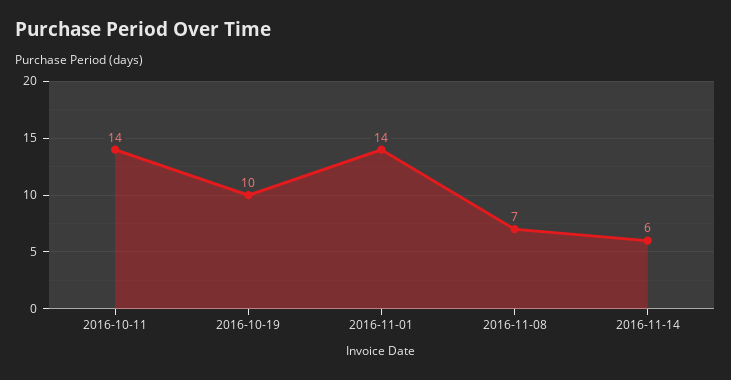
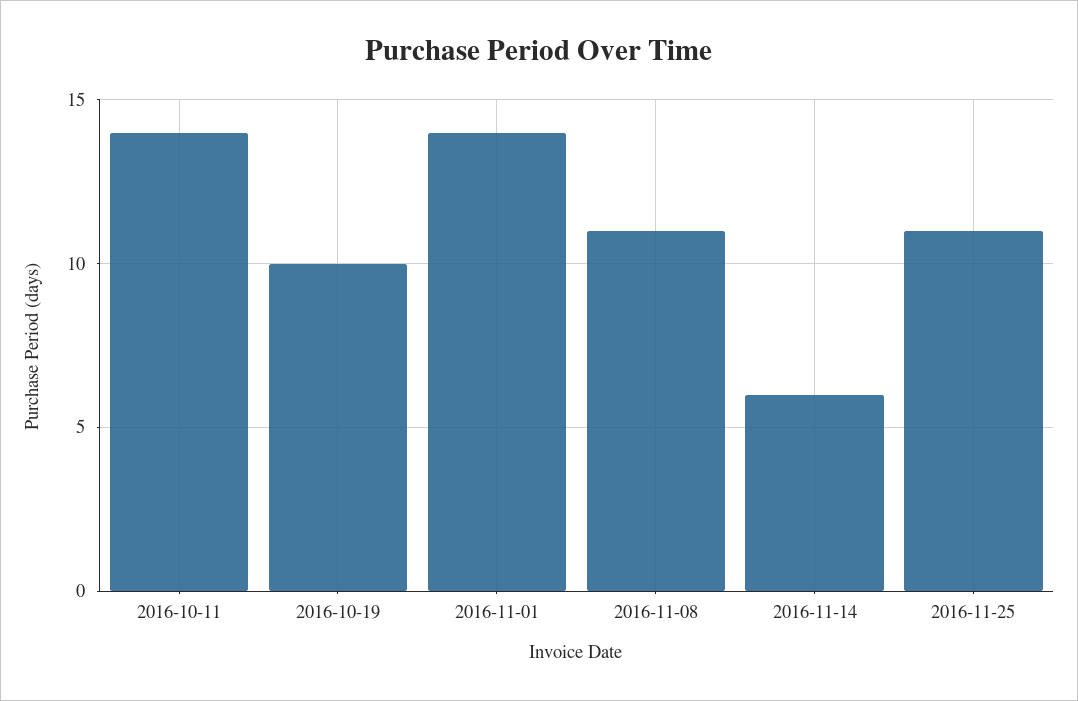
2016-11-08: 7 -> 11
2016-11-25: none -> 11

